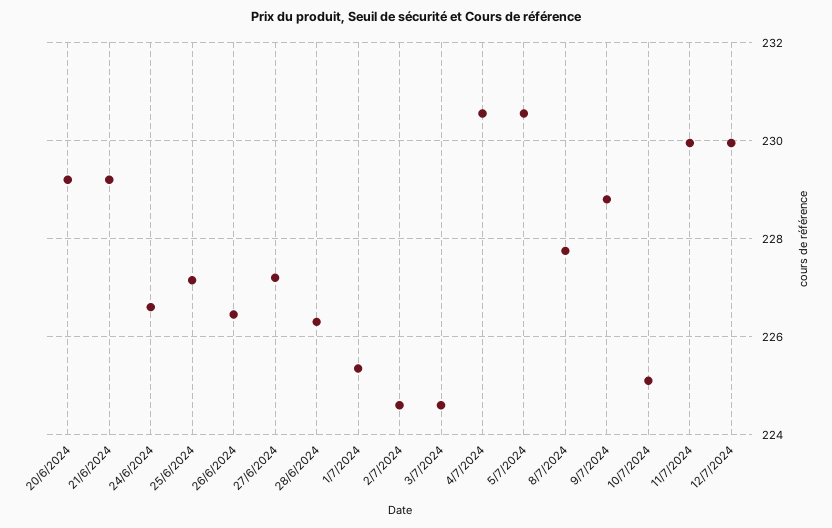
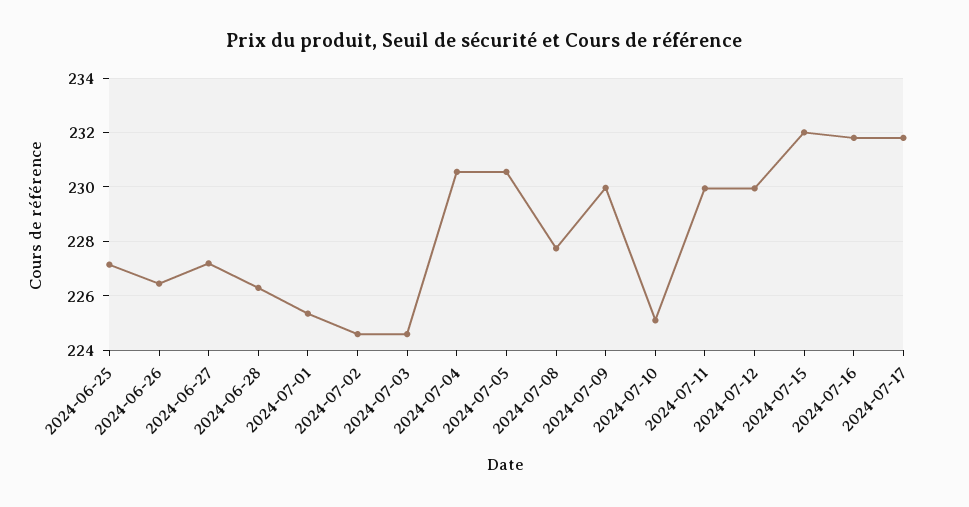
20/6/2024: 229.2 -> none
21/6/2024: 229.2 -> none
24/6/2024: 226.6 -> none
9/7/2024: 228.8 -> 230
2024-07-15: none -> 232
2024-07-16: none -> 231.75
2024-07-17: none -> 231.75

